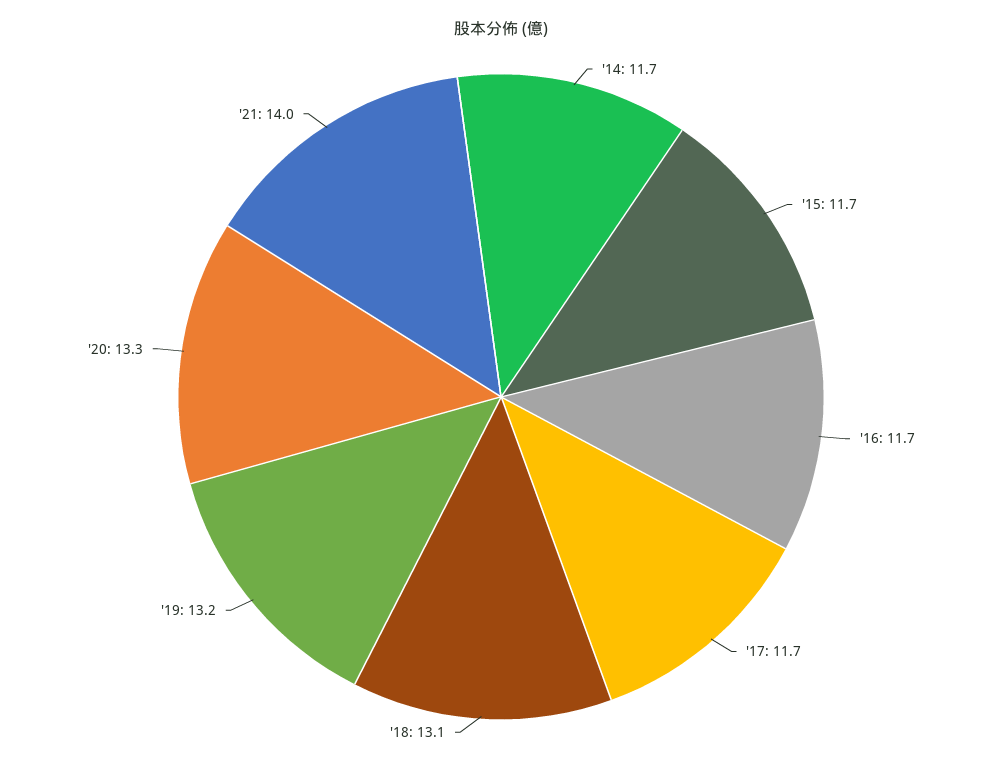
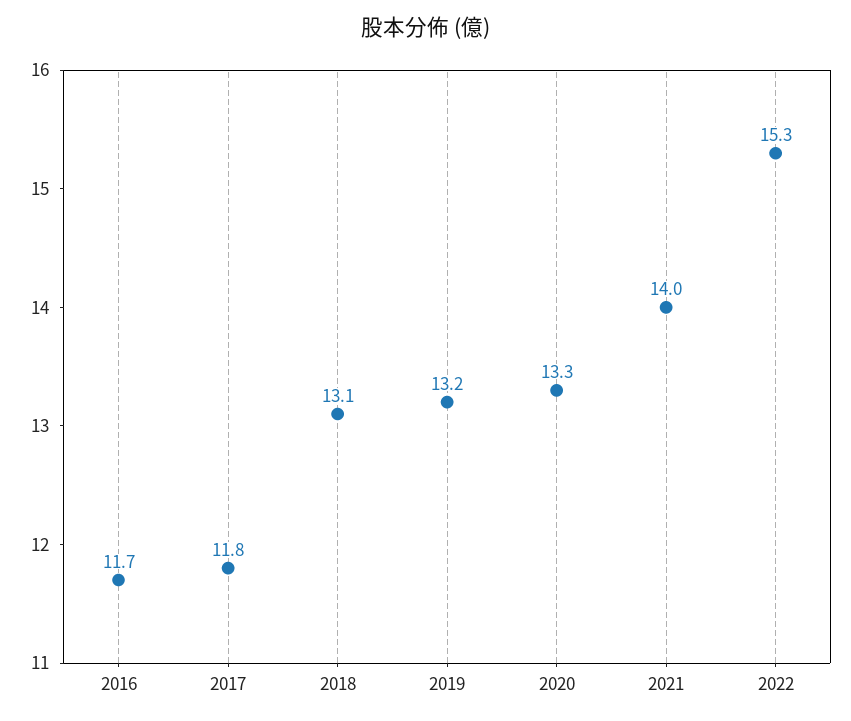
'14: 11.7 -> none
'15: 11.7 -> none
'17: 11.7 -> 11.8
2022: none -> 15.3

